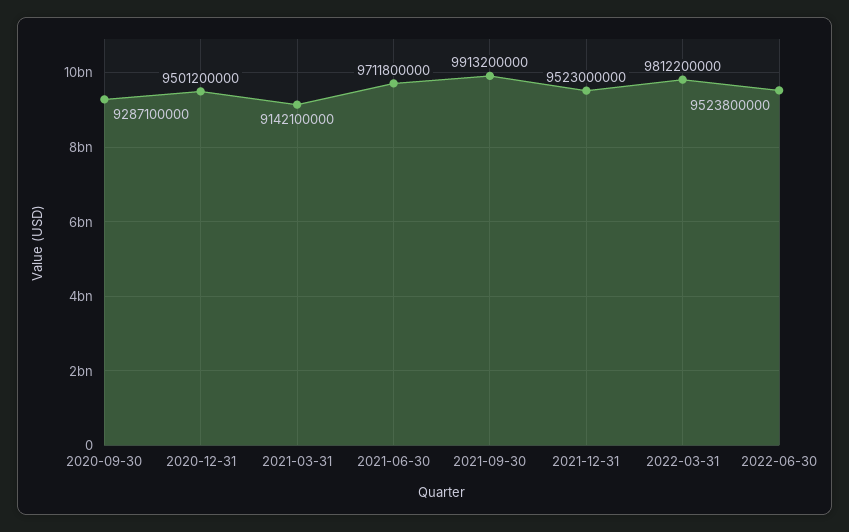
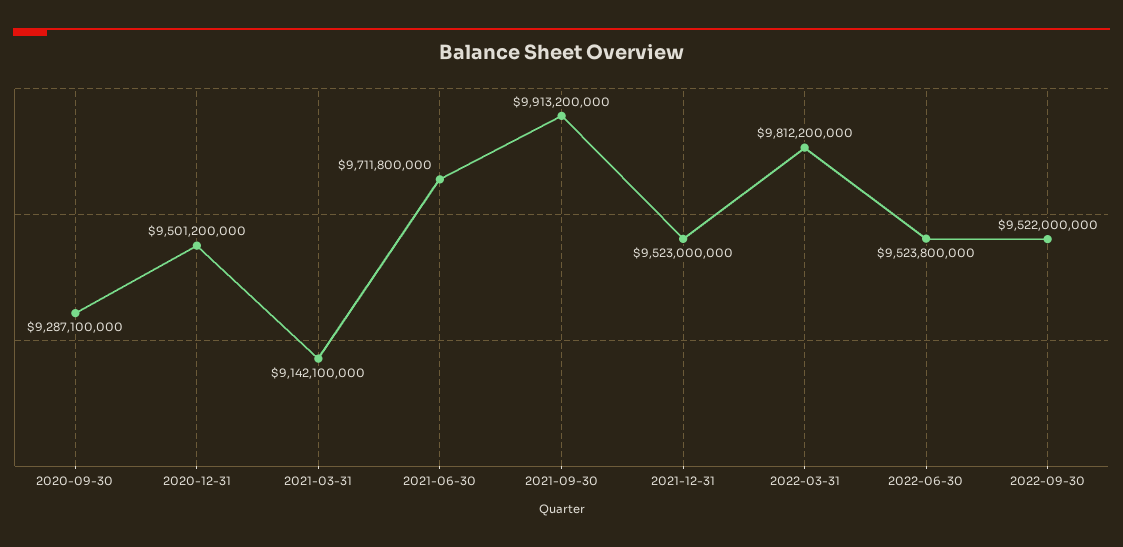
2022-09-30: none -> 9522000000

